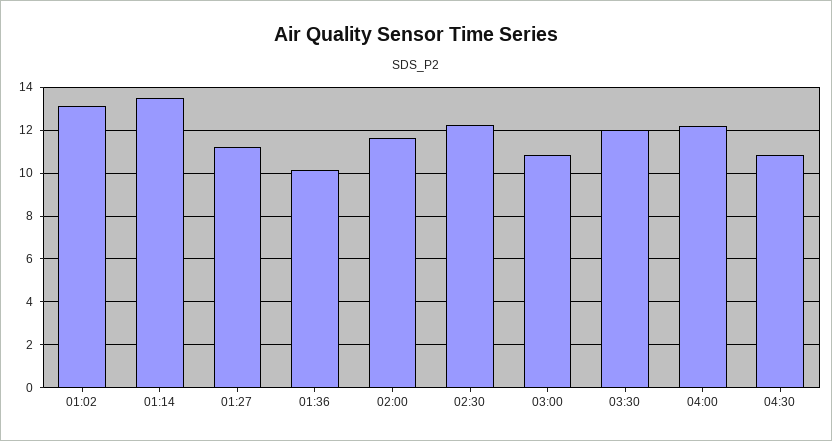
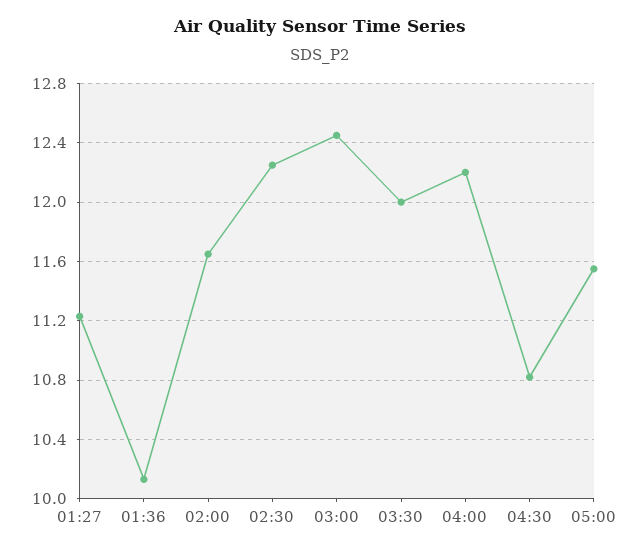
01:02: 13 -> none
01:14: 13.5 -> none
03:00: 11 -> 12.45
05:00: none -> 11.55

